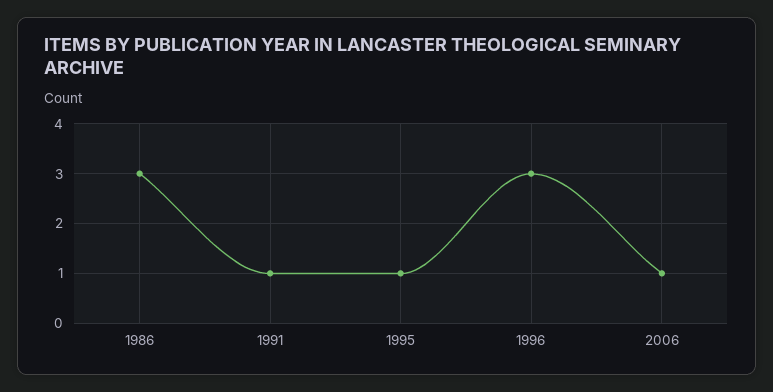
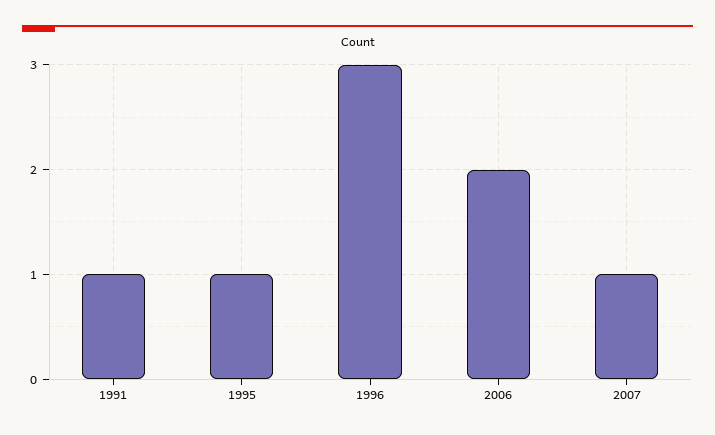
1986: 3 -> none
2006: 1 -> 2
2007: none -> 1

